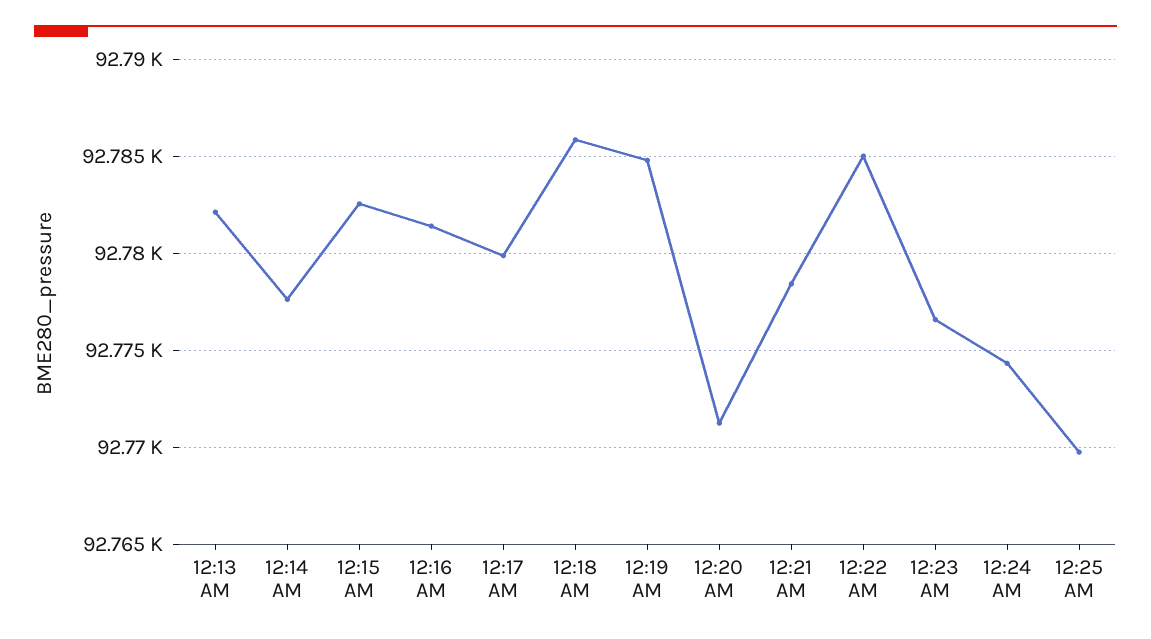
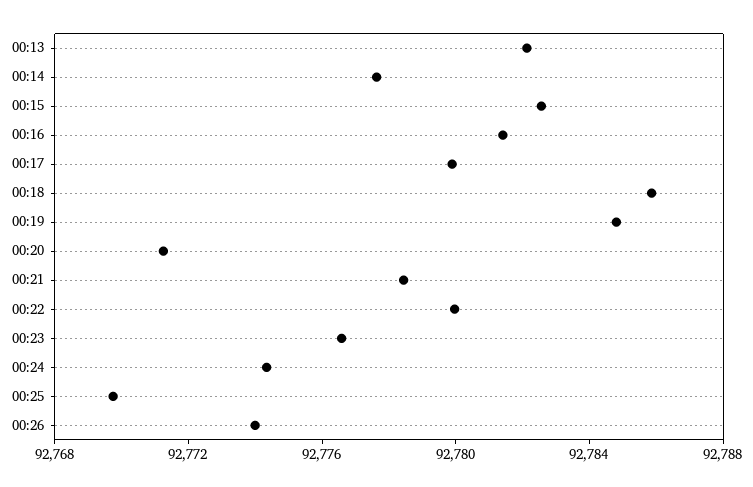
12:22 AM: 92785 -> 92780
00:26: none -> 92774

